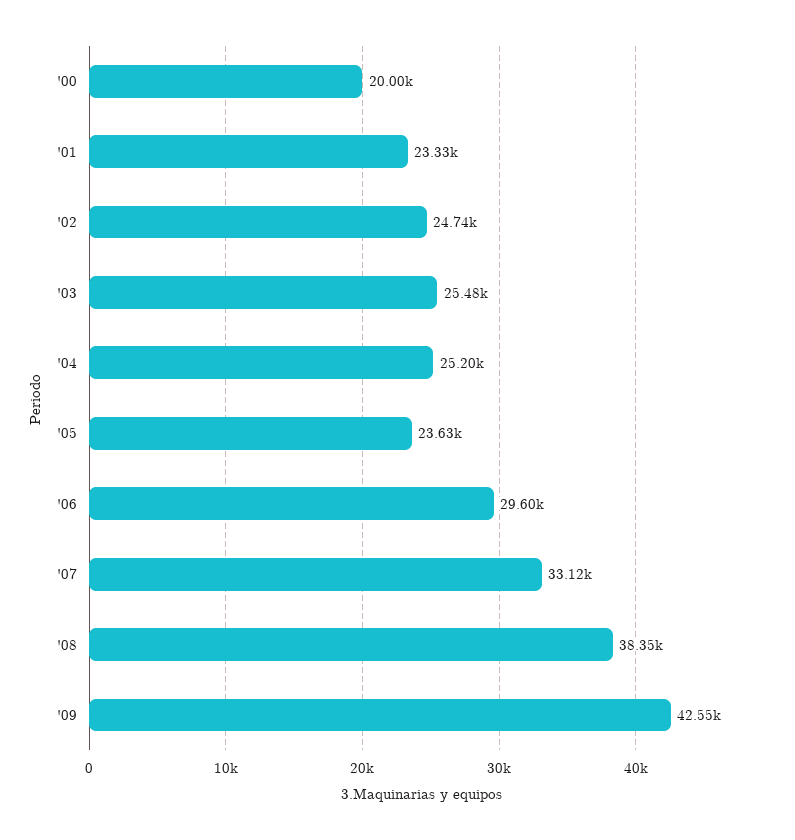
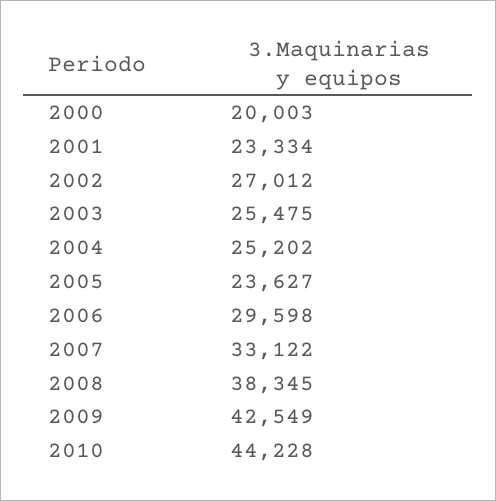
'02: 24740 -> 27012
2010: none -> 44228

